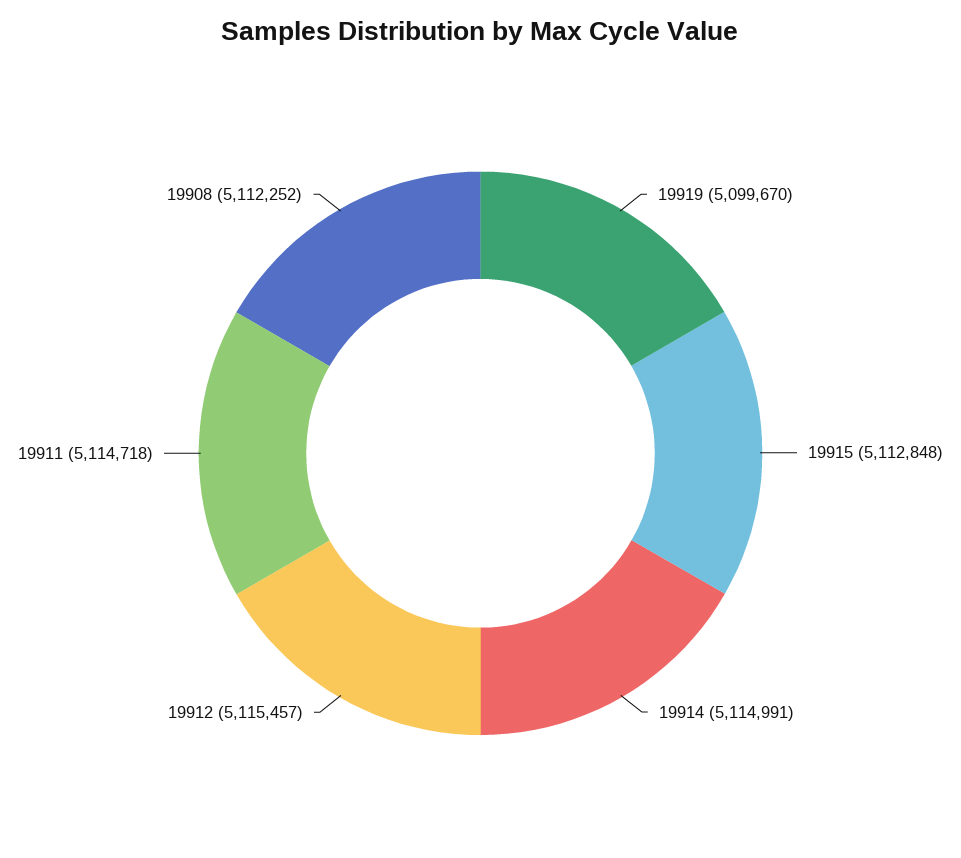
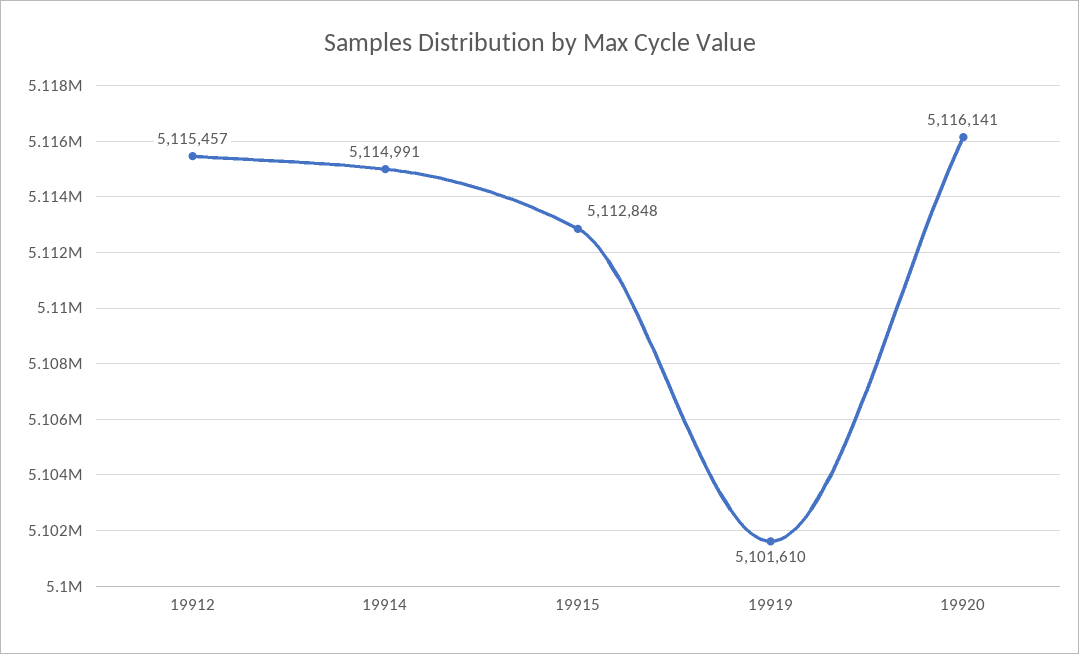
19919: 5099670 -> 5101610
19911: 5114718 -> none
19908: 5112252 -> none
19920: none -> 5116141

